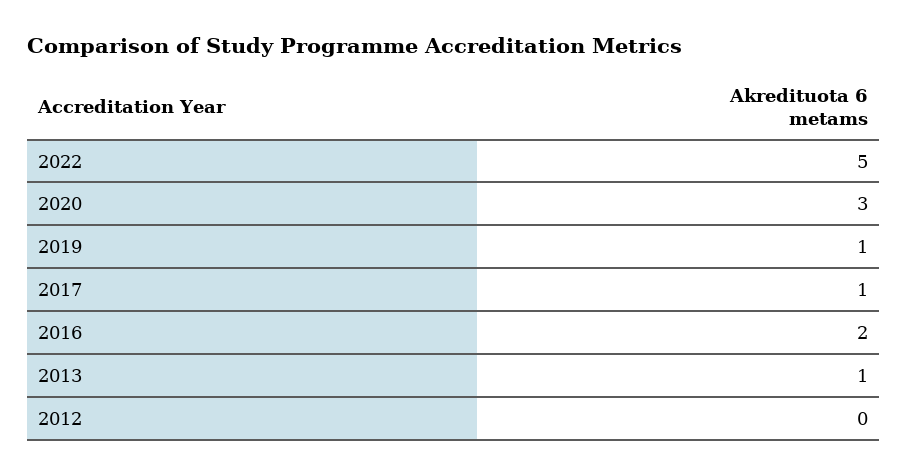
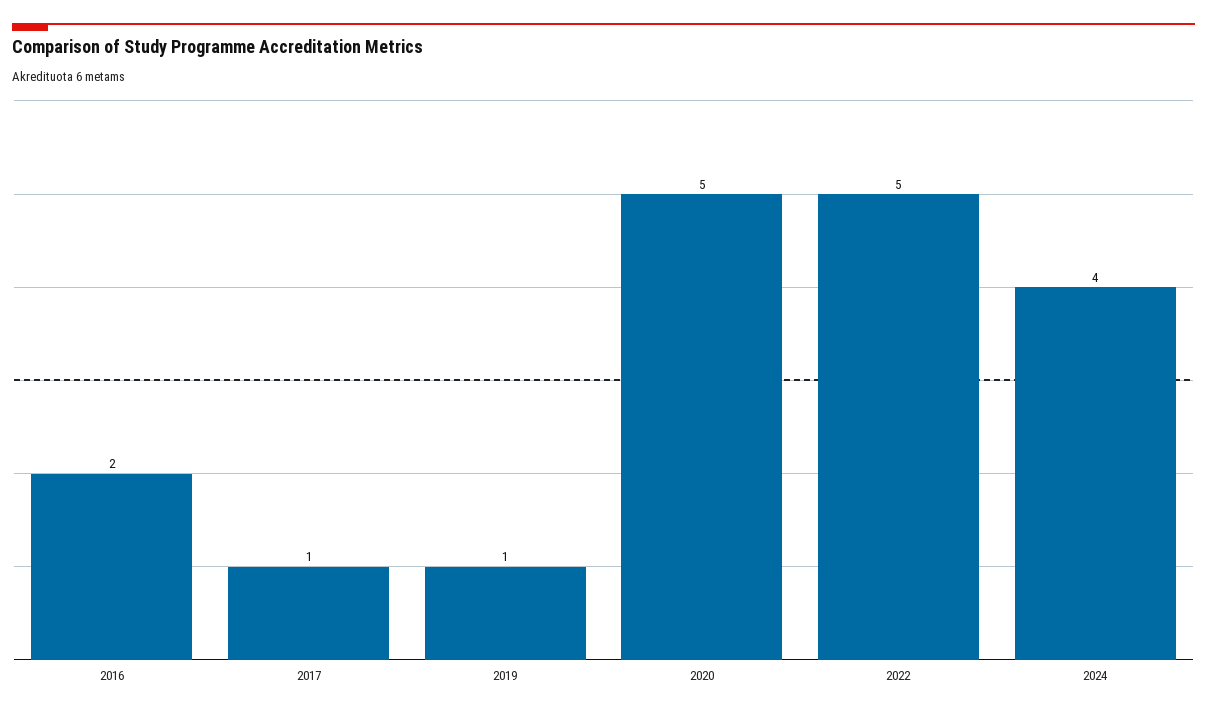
2020: 3 -> 5
2013: 1 -> none
2012: 0 -> none
2024: none -> 4

